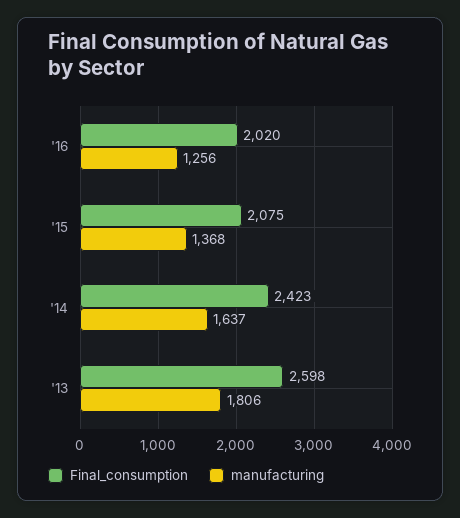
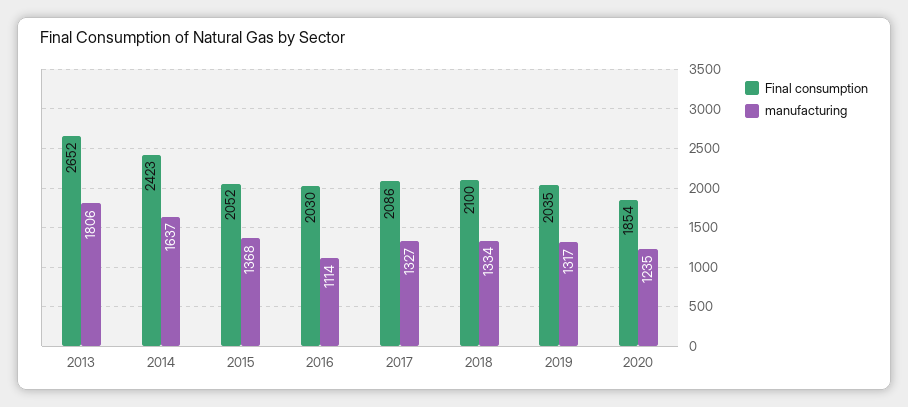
Final_consumption, '16: 2020 -> 2030
manufacturing, '16: 1256 -> 1114
Final_consumption, '15: 2075 -> 2052
Final_consumption, '13: 2598 -> 2652
Final_consumption, 2017: none -> 2086
manufacturing, 2017: none -> 1327
Final_consumption, 2018: none -> 2100
manufacturing, 2018: none -> 1334
Final_consumption, 2019: none -> 2035
manufacturing, 2019: none -> 1317
Final_consumption, 2020: none -> 1854
manufacturing, 2020: none -> 1235

